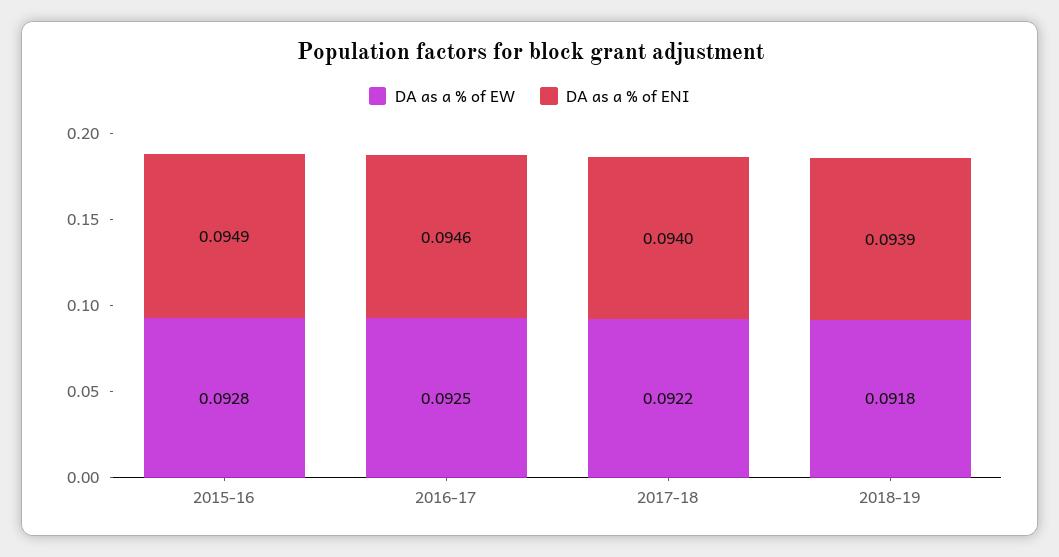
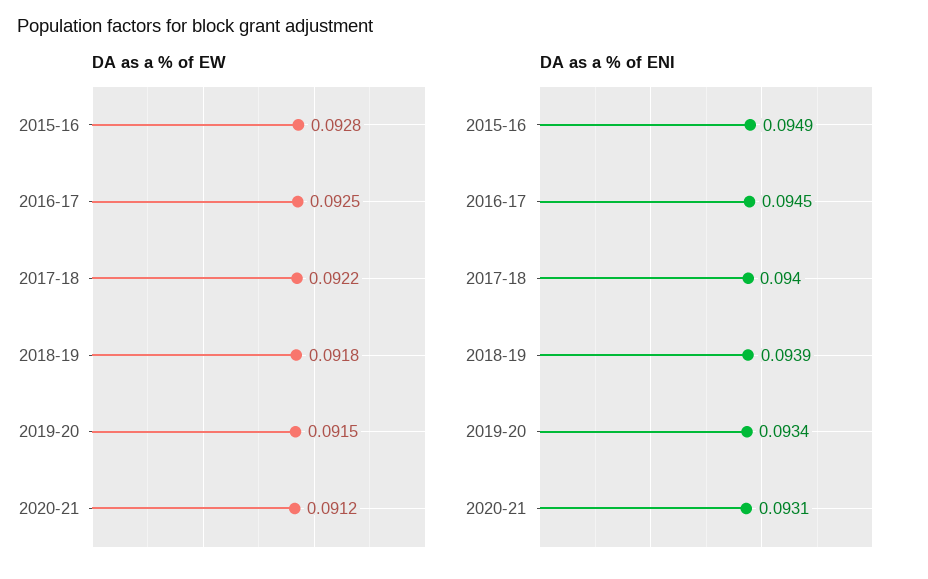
DA as a % of ENI, 2016-17: 0.0946 -> 0.0945
DA as a % of EW, 2019-20: none -> 0.0915
DA as a % of EW, 2020-21: none -> 0.0912
DA as a % of ENI, 2019-20: none -> 0.0934
DA as a % of ENI, 2020-21: none -> 0.0931

